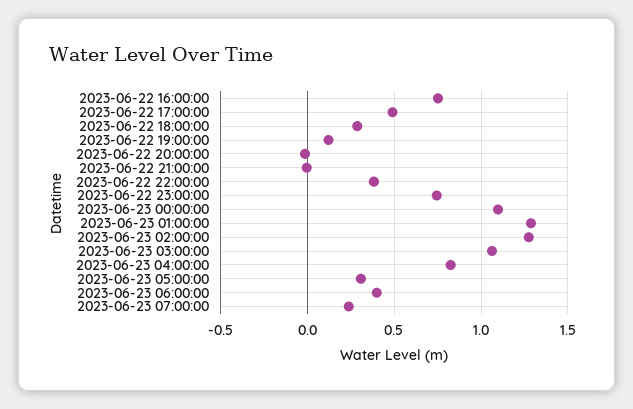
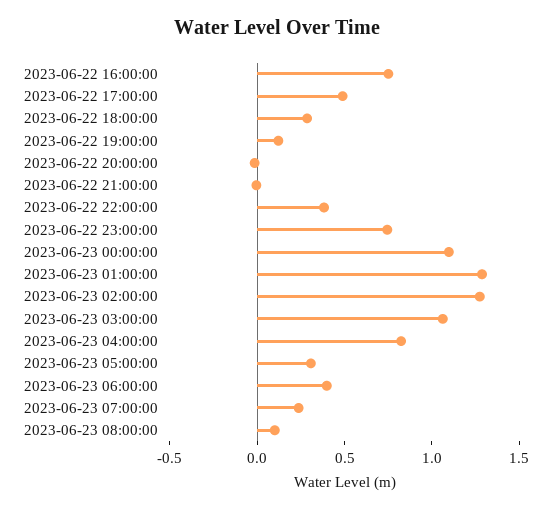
2023-06-23 08:00:00: none -> 0.1

